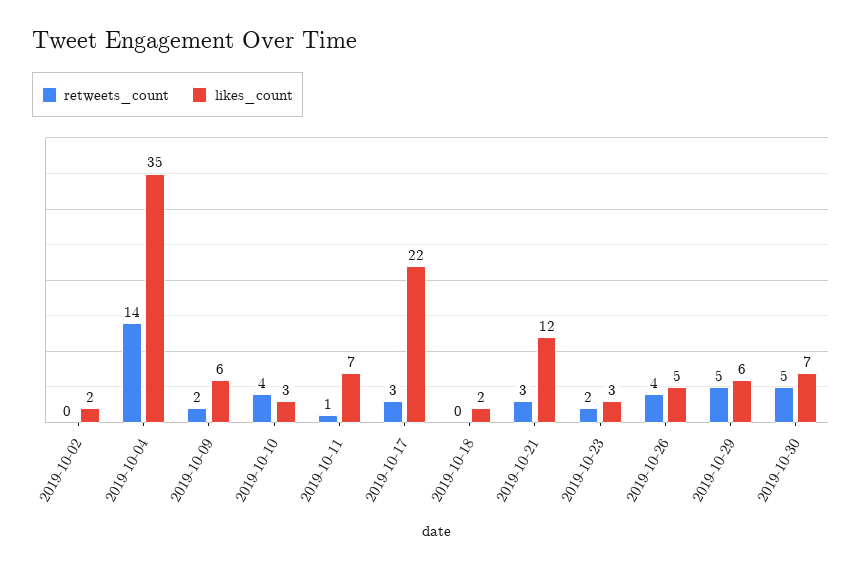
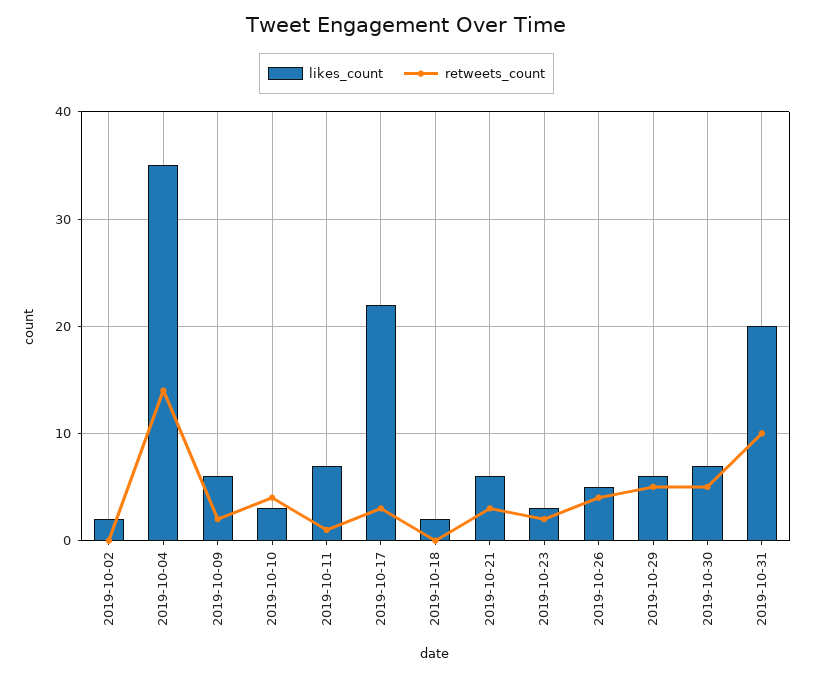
likes_count, 2019-10-21: 12 -> 6
likes_count, 2019-10-31: none -> 20
retweets_count, 2019-10-31: none -> 10

